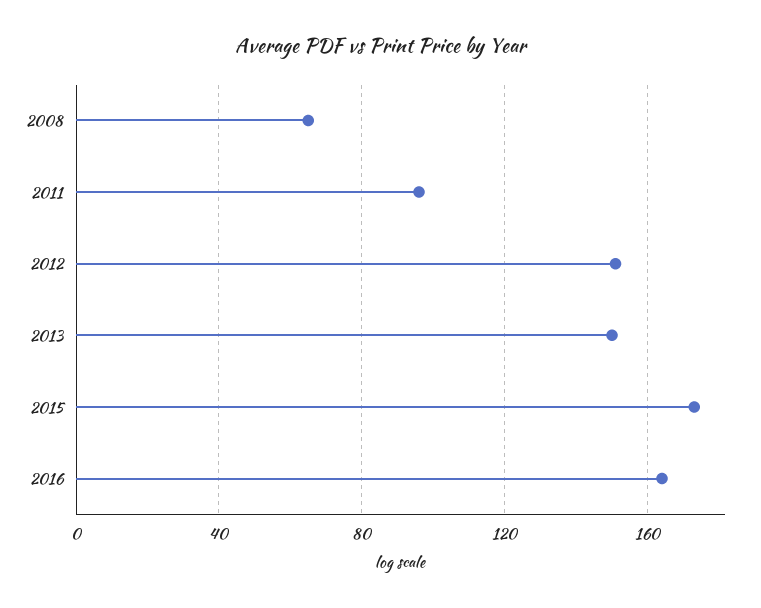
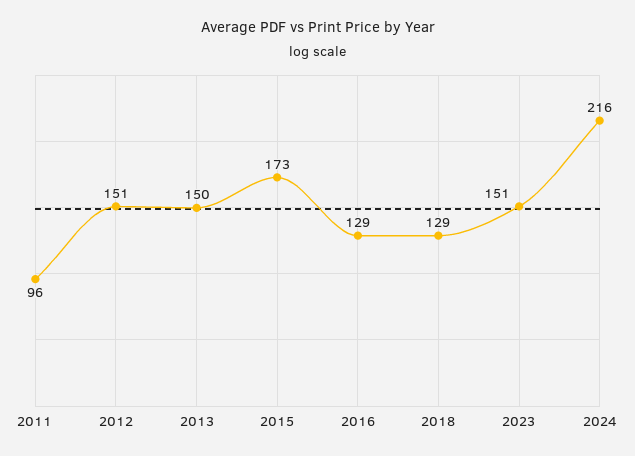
2008: 65 -> none
2016: 165 -> 129
2018: none -> 129
2023: none -> 151
2024: none -> 216

